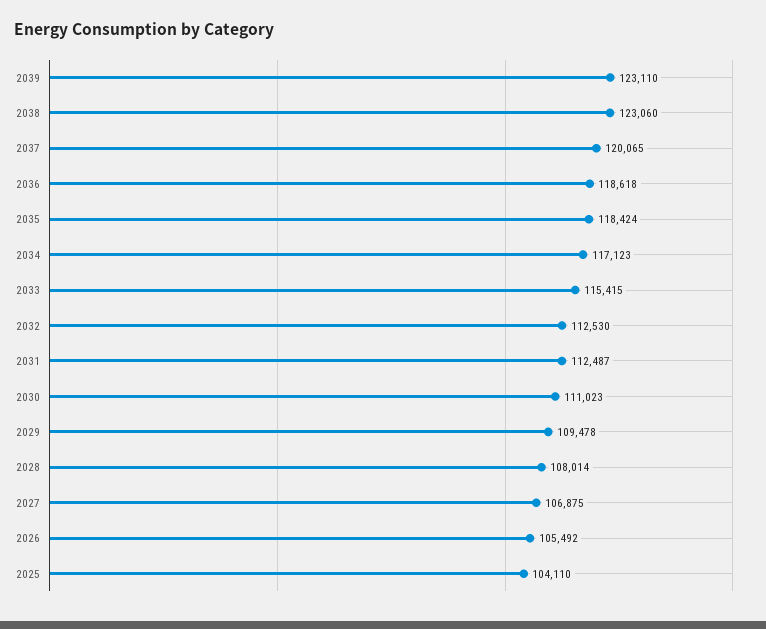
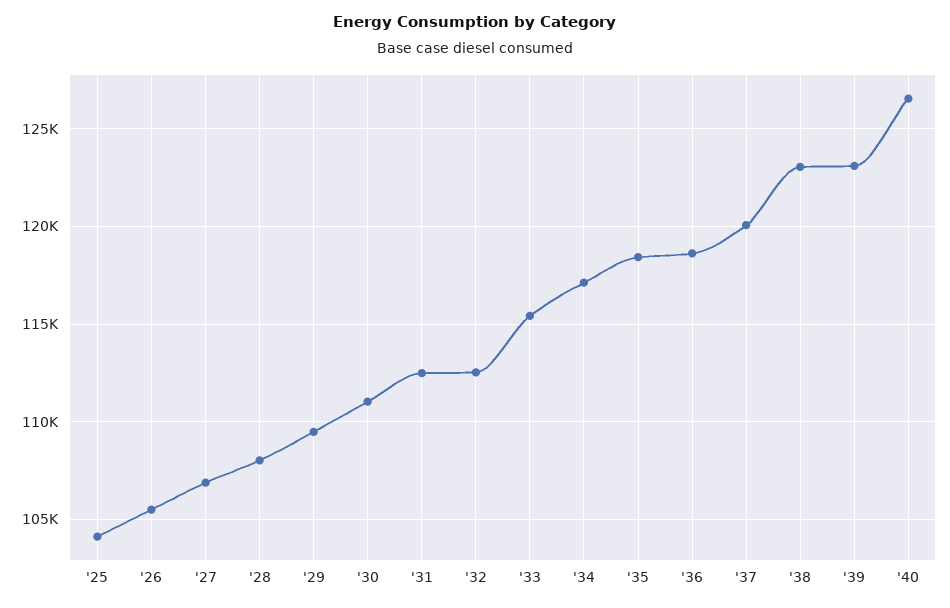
'40: none -> 126500

